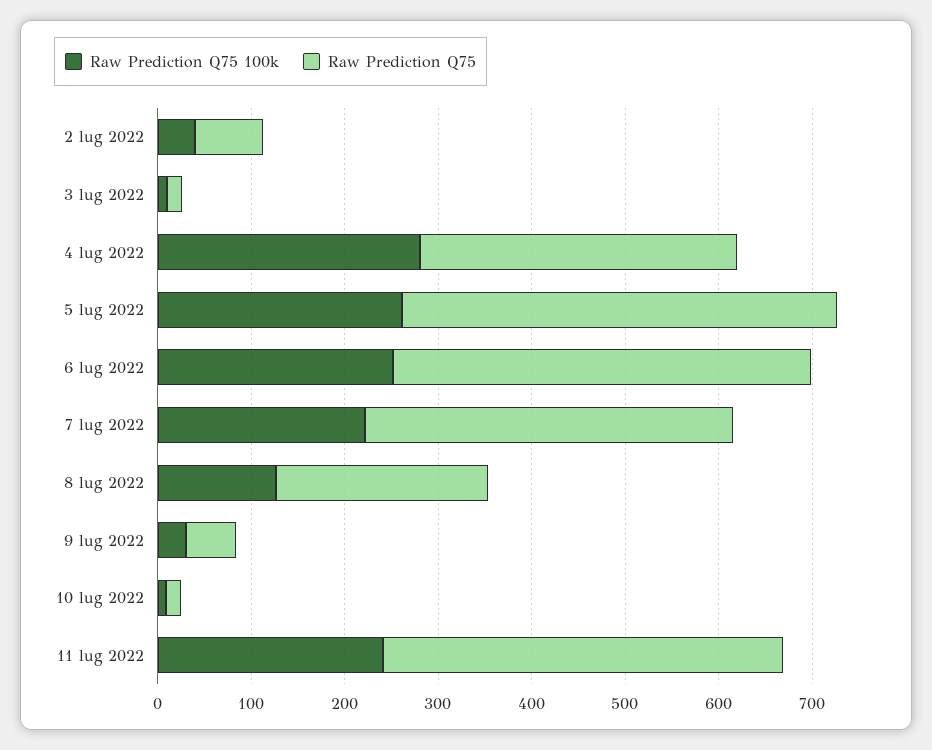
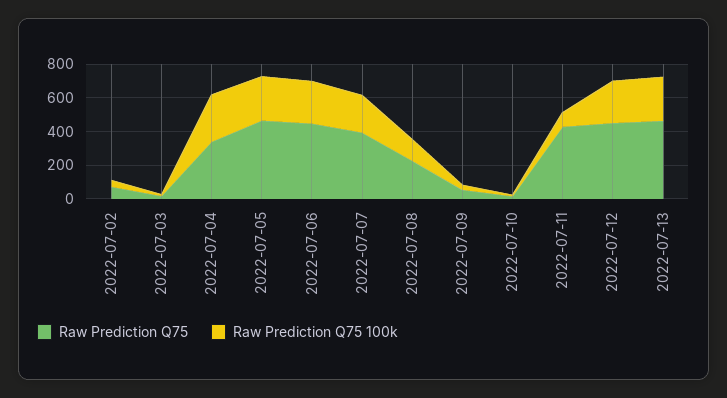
Raw Prediction Q75 100k, 11 lug 2022: 240 -> 100
Raw Prediction Q75, 2022-07-12: none -> 450
Raw Prediction Q75 100k, 2022-07-12: none -> 250
Raw Prediction Q75, 2022-07-13: none -> 450
Raw Prediction Q75 100k, 2022-07-13: none -> 250

